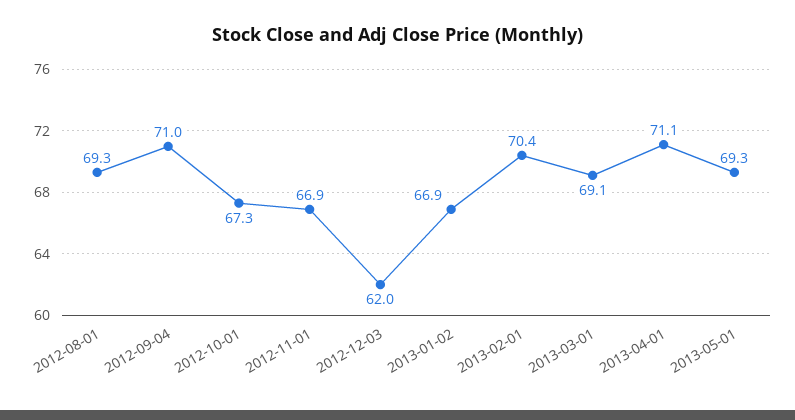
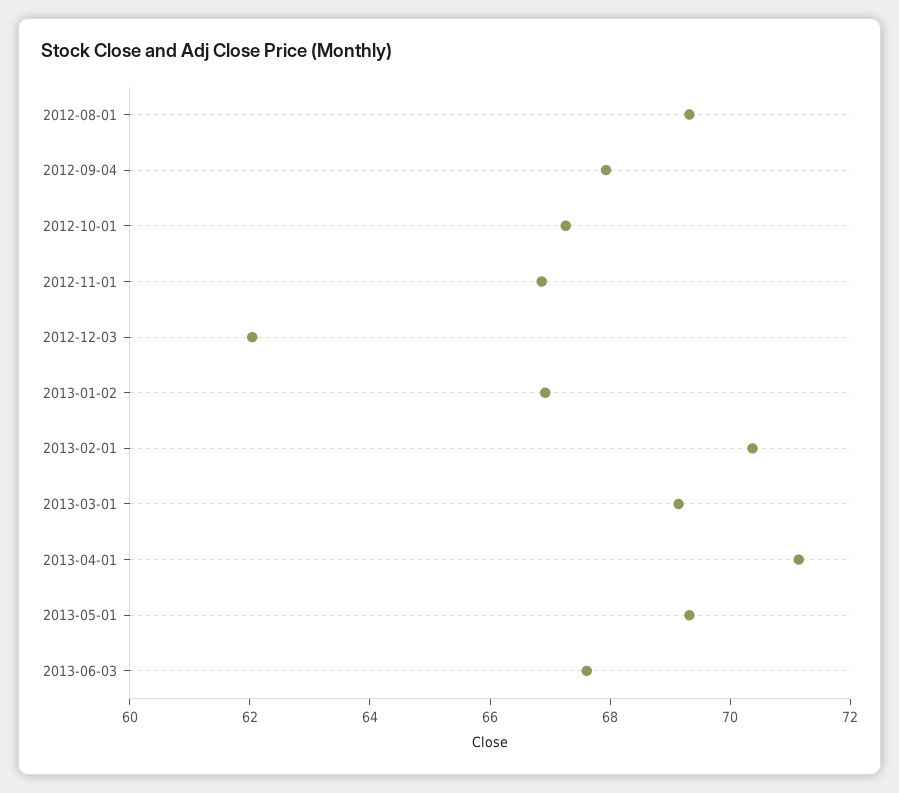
2012-09-04: 71 -> 68
2013-06-03: none -> 67.5

